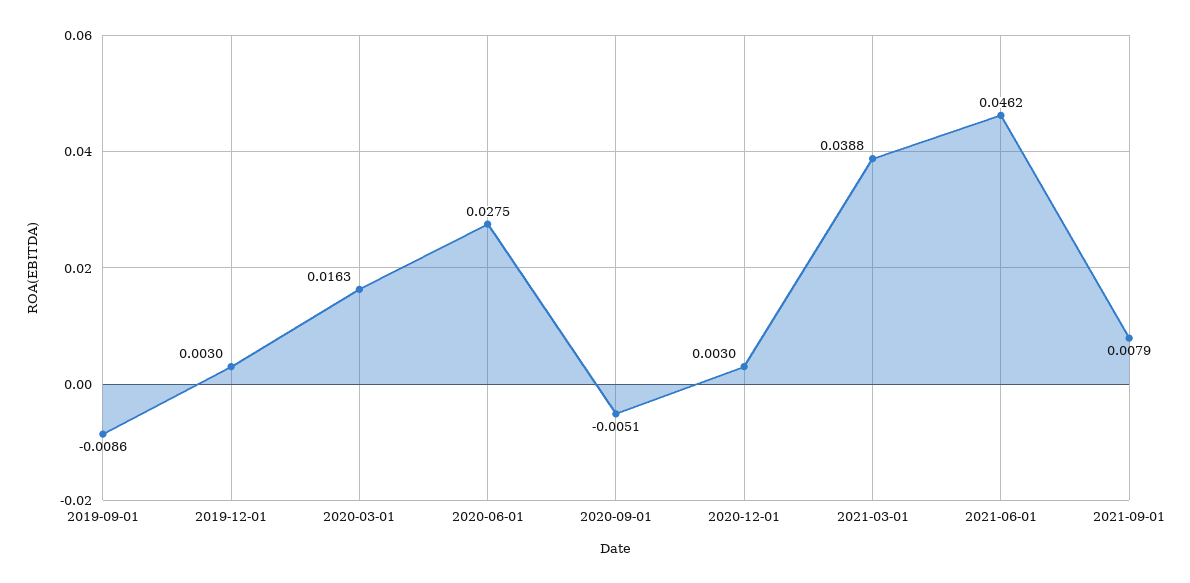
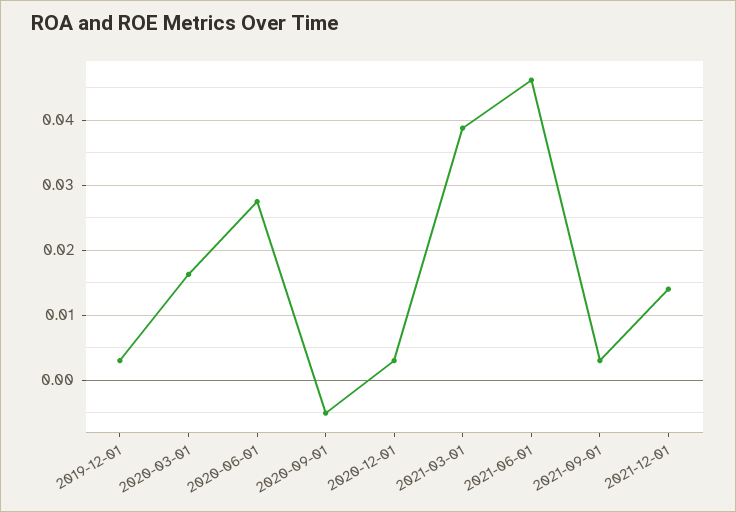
2019-09-01: -0.0086 -> none
2021-09-01: 0.0079 -> 0.003
2021-12-01: none -> 0.014

